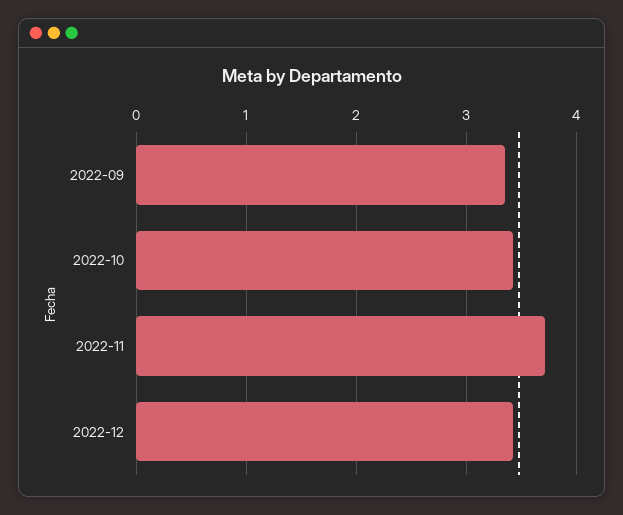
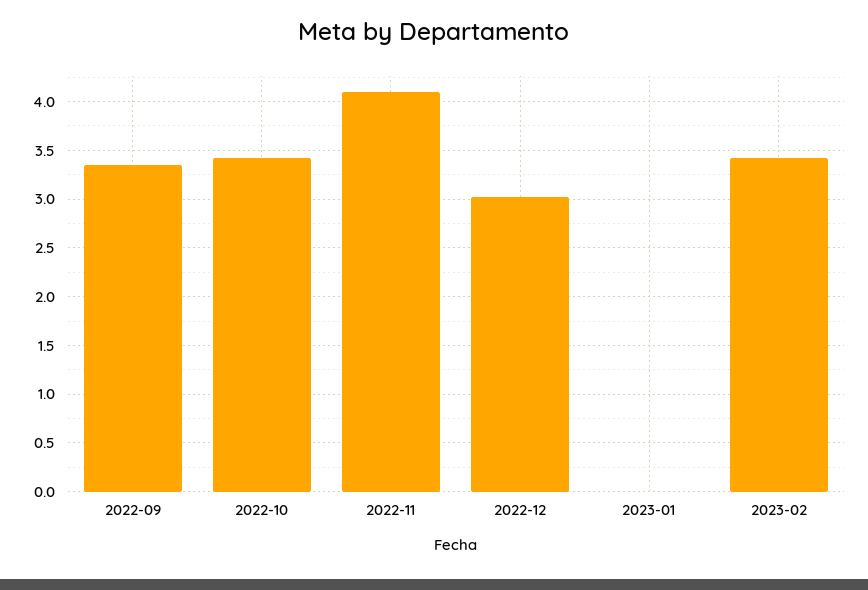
2022-11: 3.7 -> 4.1
2022-12: 3.4 -> 3
2023-01: none -> 0
2023-02: none -> 3.4

